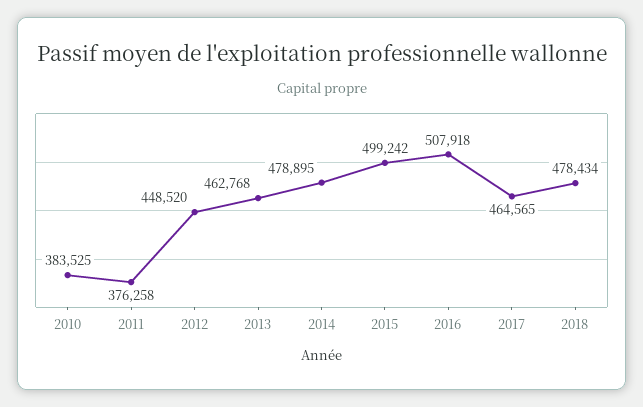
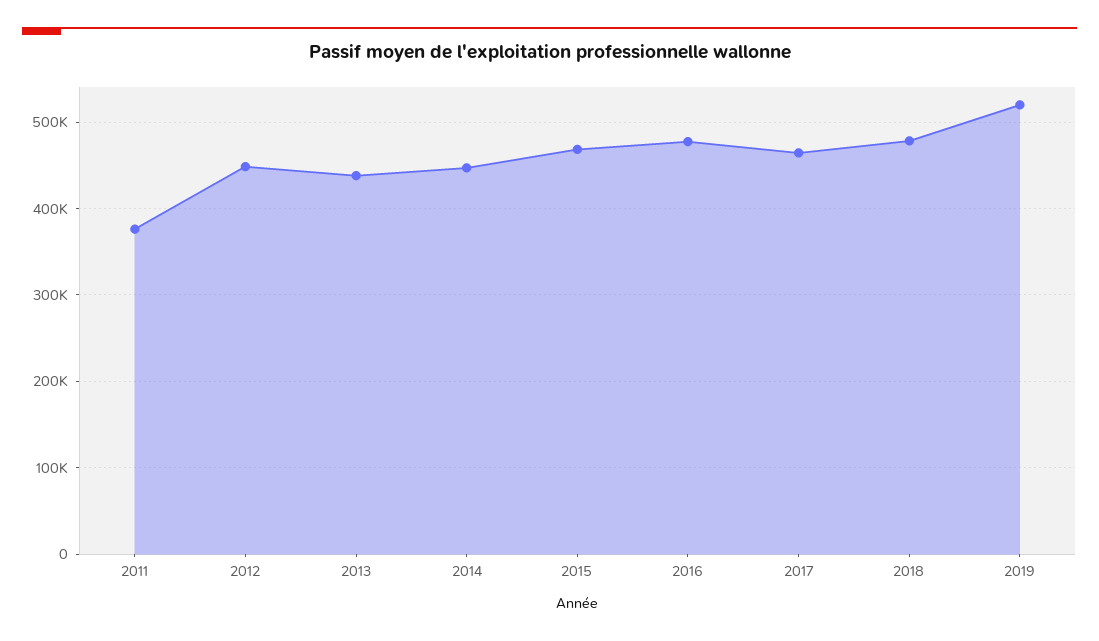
2010: 383525 -> none
2013: 462768 -> 440000
2014: 478895 -> 450000
2015: 499242 -> 470000
2016: 507918 -> 480000
2019: none -> 520000

